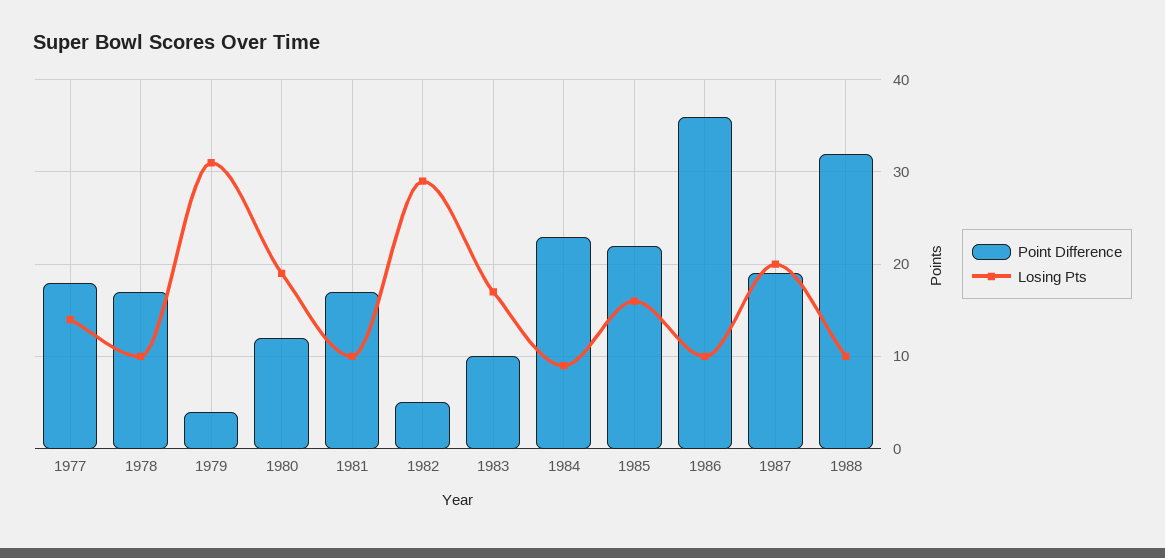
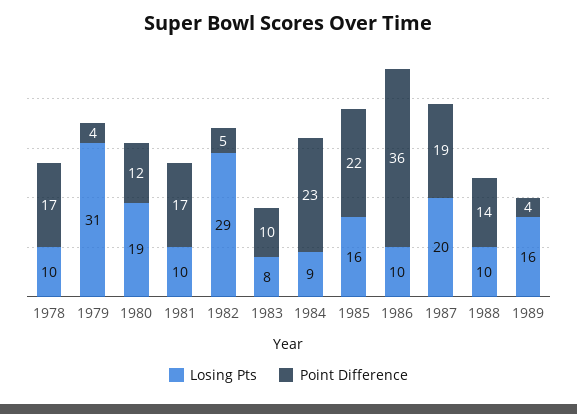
Point Difference, 1977: 18 -> none
Losing Pts, 1977: 14 -> none
Losing Pts, 1983: 17 -> 8
Point Difference, 1988: 32 -> 14
Losing Pts, 1989: none -> 16
Point Difference, 1989: none -> 4

